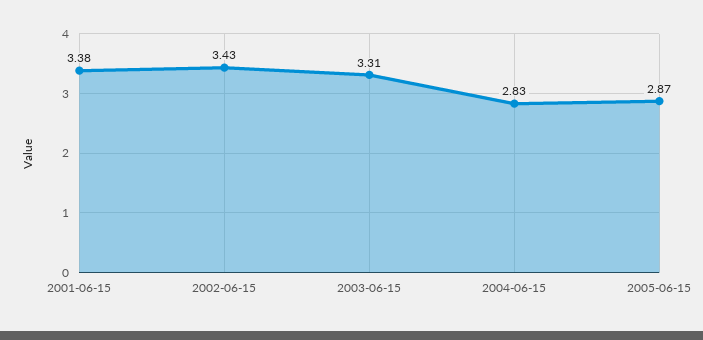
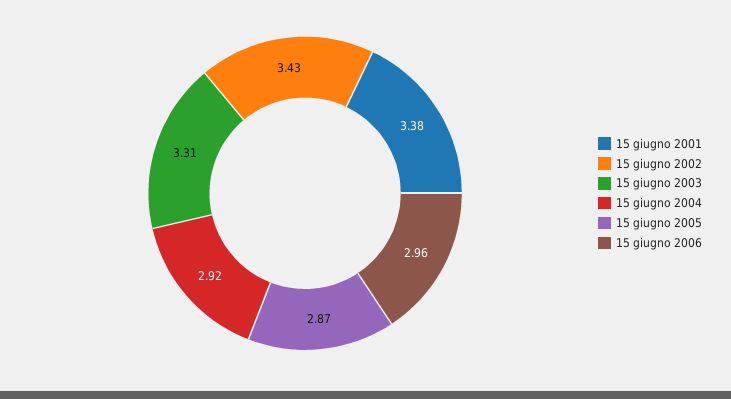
2004-06-15: 2.83 -> 2.92
15 giugno 2006: none -> 2.96

